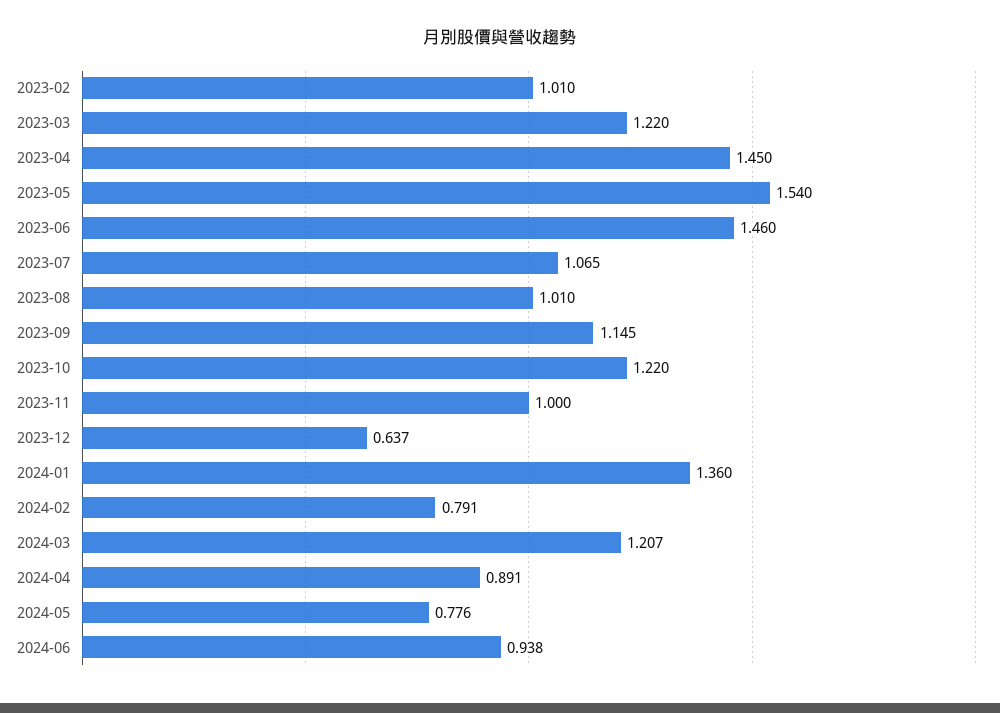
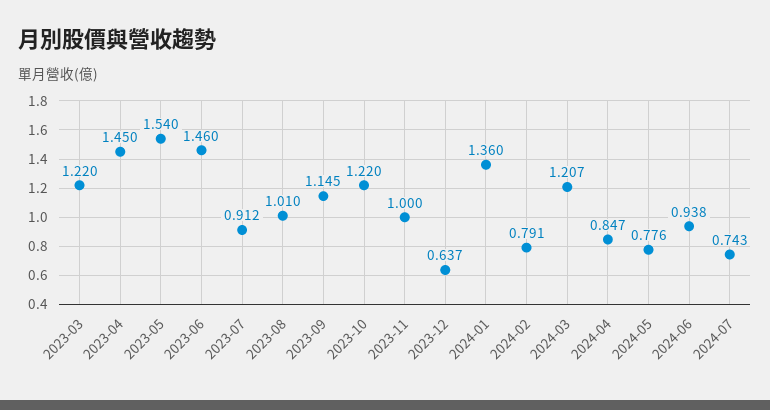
2023-02: 1.01 -> none
2023-07: 1.065 -> 0.912
2024-04: 0.891 -> 0.847
2024-07: none -> 0.743

